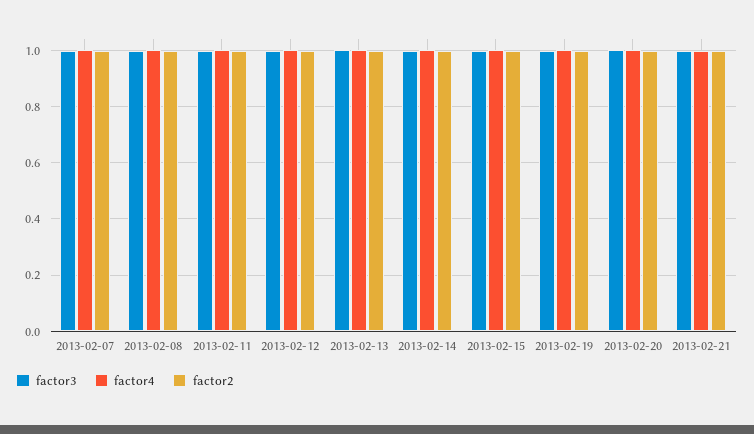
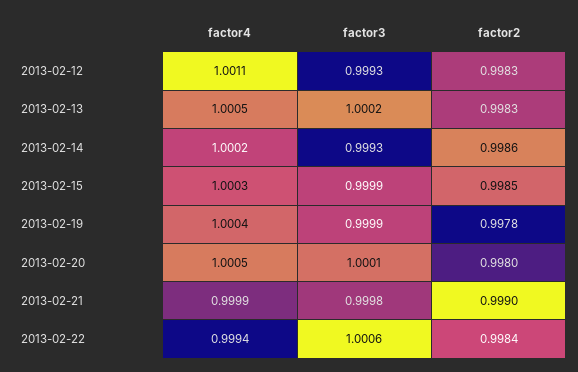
factor3, 2013-02-07: 1 -> none
factor4, 2013-02-07: 1 -> none
factor2, 2013-02-07: 1 -> none
factor3, 2013-02-08: 1 -> none
factor4, 2013-02-08: 1 -> none
factor2, 2013-02-08: 1 -> none
factor3, 2013-02-11: 1 -> none
factor4, 2013-02-11: 1 -> none
factor2, 2013-02-11: 1 -> none
factor4, 2013-02-22: none -> 0.9994
factor3, 2013-02-22: none -> 1.0006
factor2, 2013-02-22: none -> 0.9984

